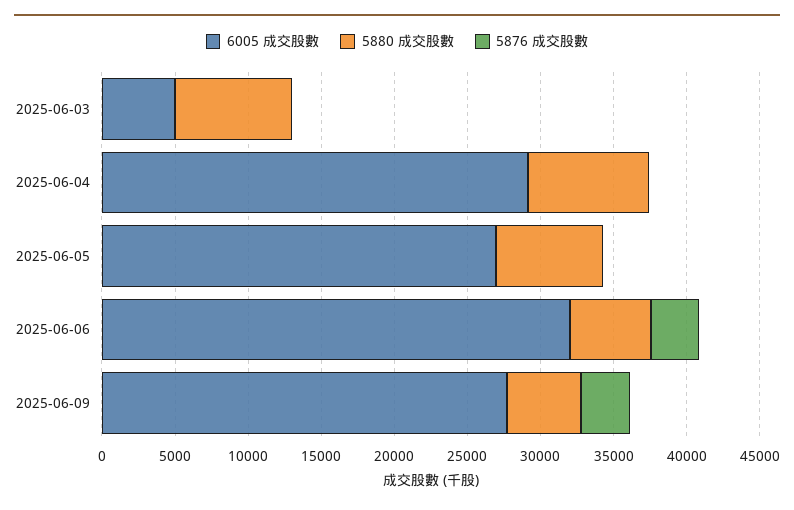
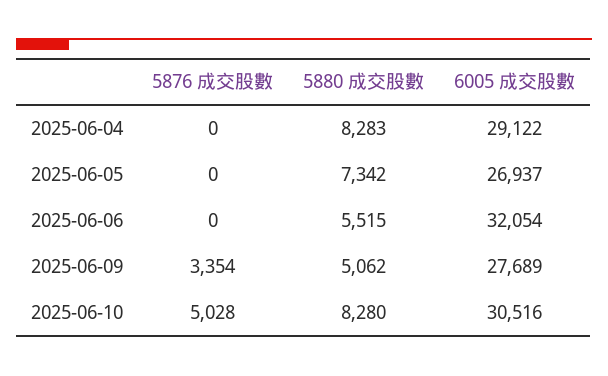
6005 成交股數, 2025-06-03: 5000 -> none
5880 成交股數, 2025-06-03: 8000 -> none
5876 成交股數, 2025-06-03: 0 -> none
5876 成交股數, 2025-06-06: 3000 -> 0
5876 成交股數, 2025-06-10: none -> 5028
5880 成交股數, 2025-06-10: none -> 8280
6005 成交股數, 2025-06-10: none -> 30516

